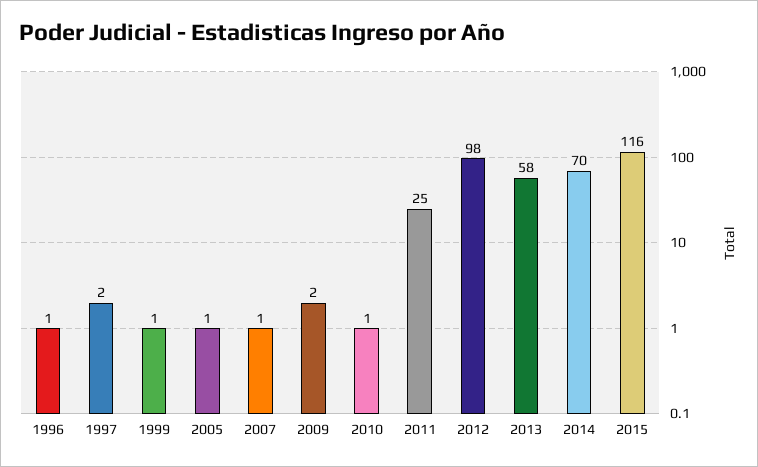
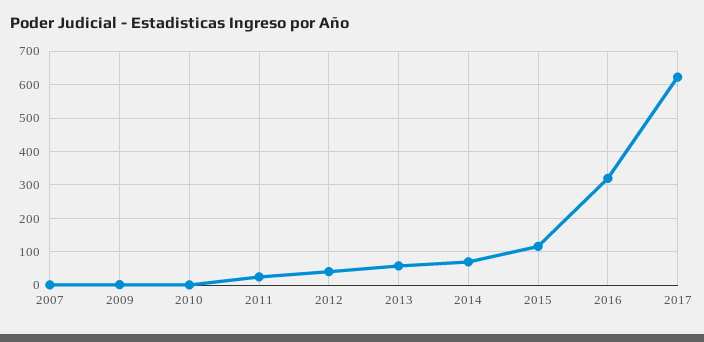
1996: 1 -> none
1997: 2 -> none
1999: 1 -> none
2005: 1 -> none
2012: 98 -> 40
2016: none -> 320
2017: none -> 620

